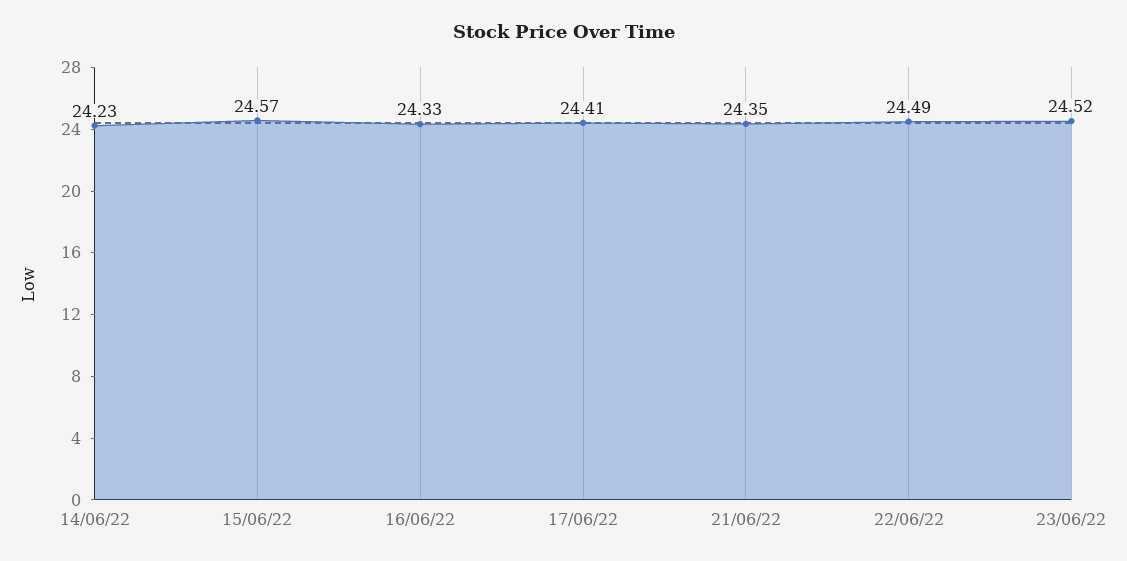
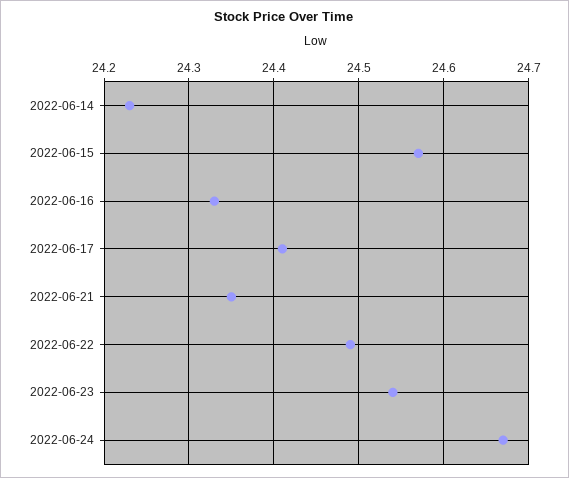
23/06/22: 24.52 -> 24.54
2022-06-24: none -> 24.67

